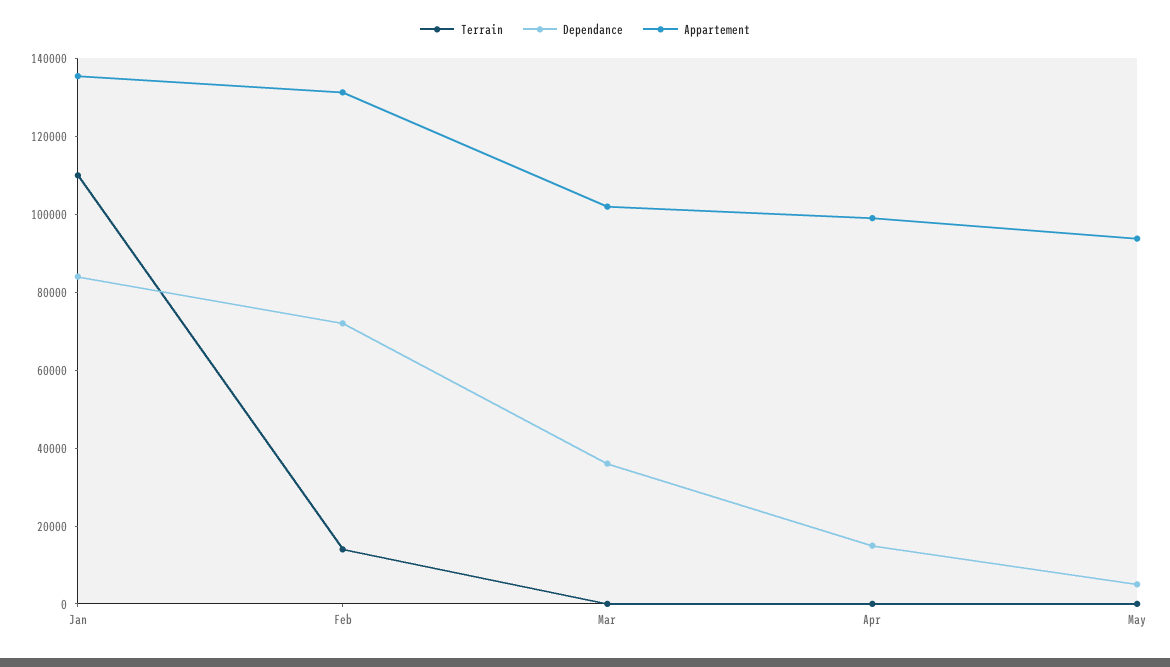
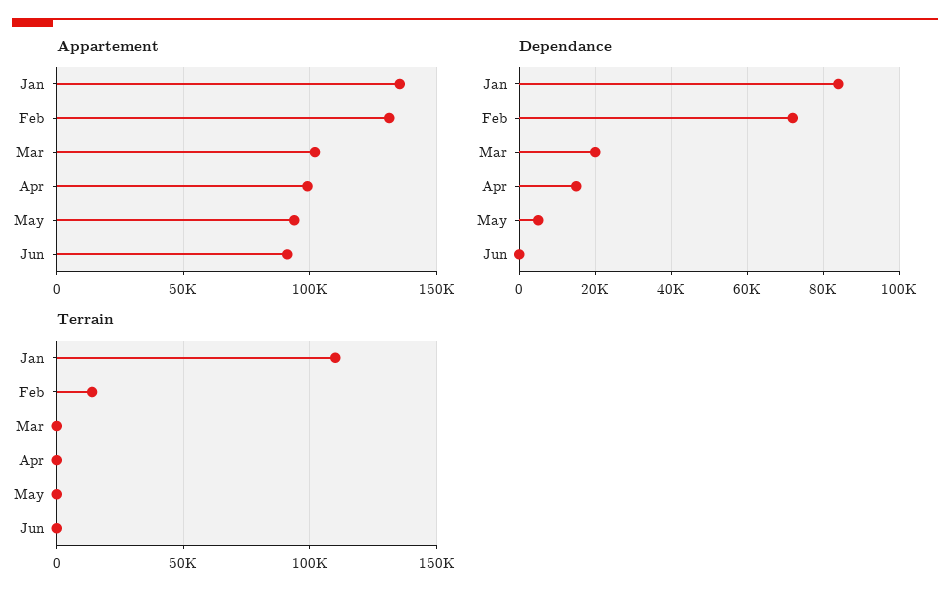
Dependance, Mar: 35000 -> 20000
Appartement, Jun: none -> 90000
Dependance, Jun: none -> 0
Terrain, Jun: none -> 0

